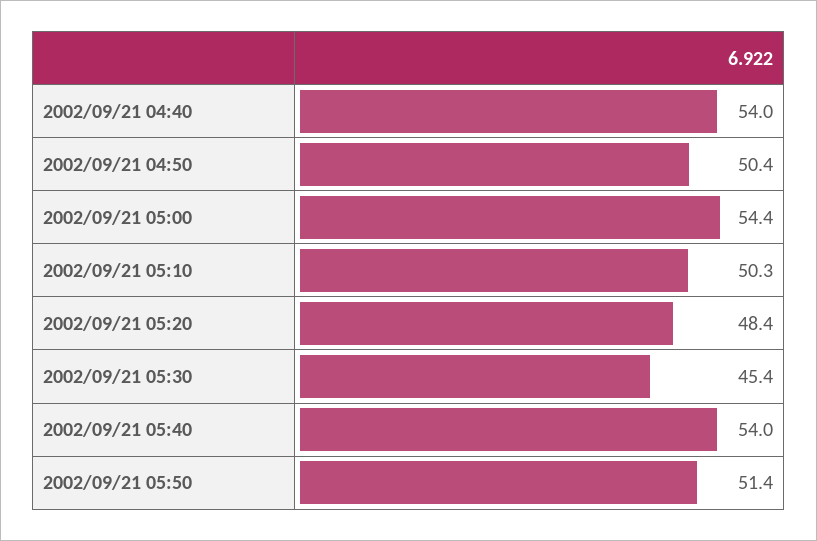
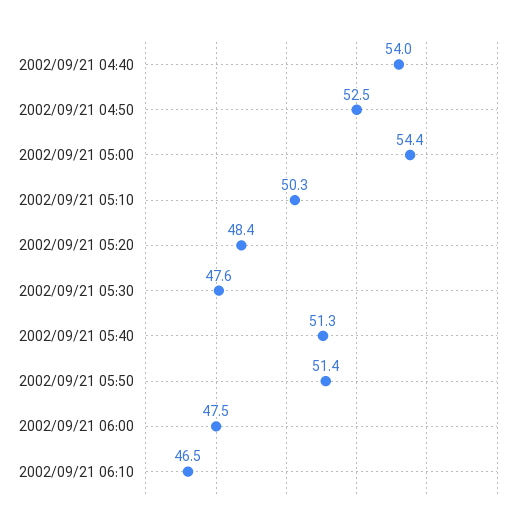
2002/09/21 04:50: 50.4 -> 52.5
2002/09/21 05:30: 45.4 -> 47.6
2002/09/21 05:40: 54 -> 51.3
2002/09/21 06:00: none -> 47.5
2002/09/21 06:10: none -> 46.5

